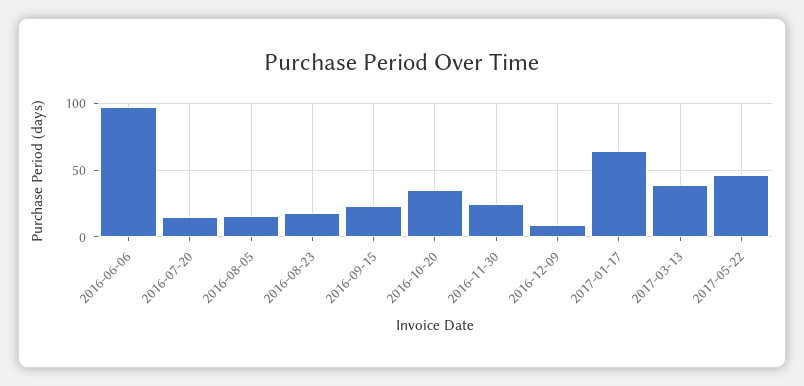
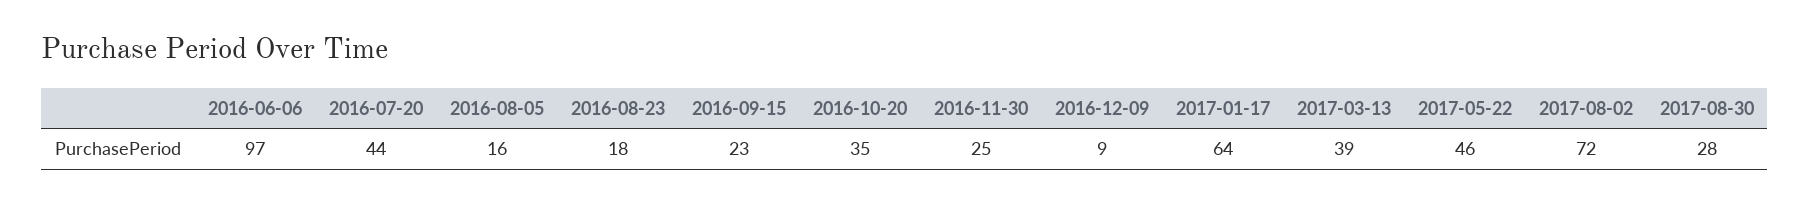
2016-07-20: 15 -> 44
2017-08-02: none -> 72
2017-08-30: none -> 28

